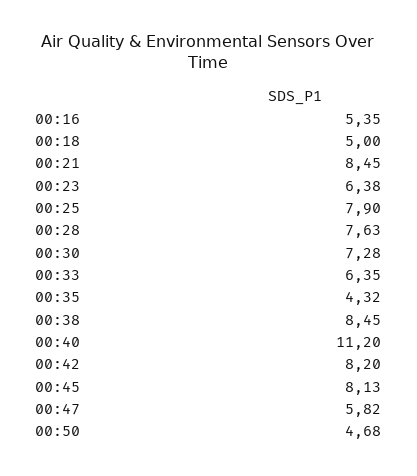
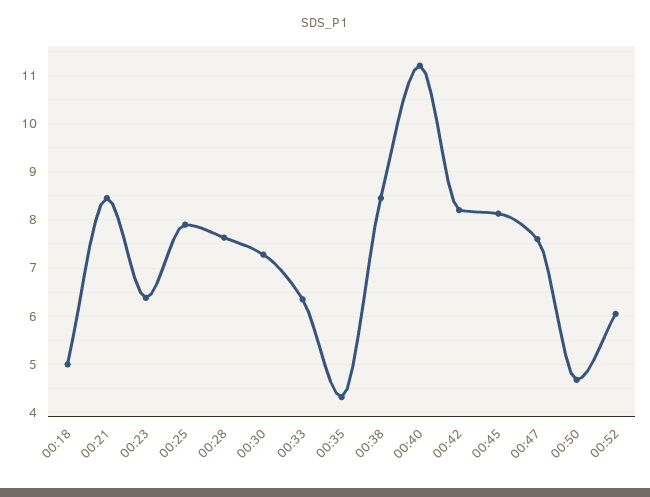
00:16: 5.35 -> none
00:47: 5.82 -> 7.6
00:52: none -> 6

